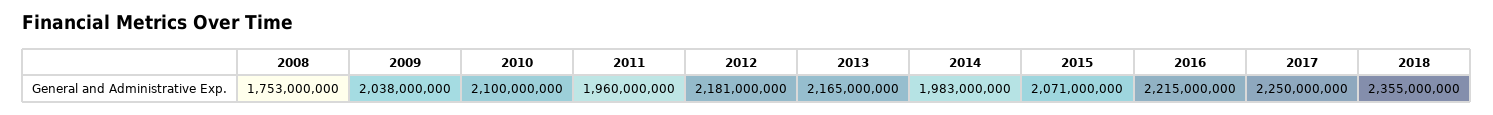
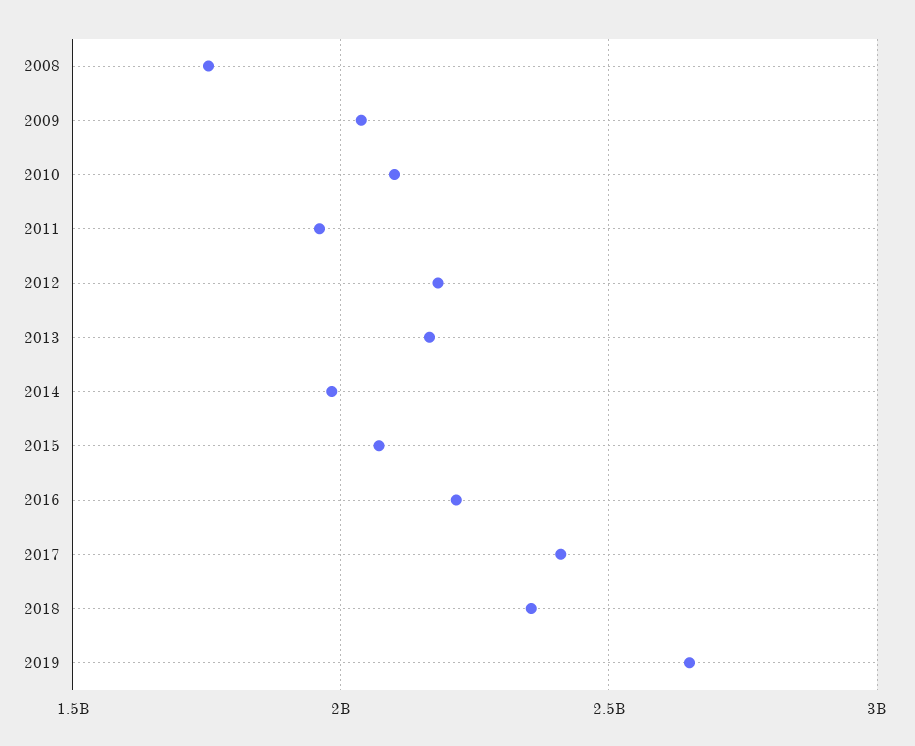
2017: 2250000000 -> 2400000000
2019: none -> 2650000000

